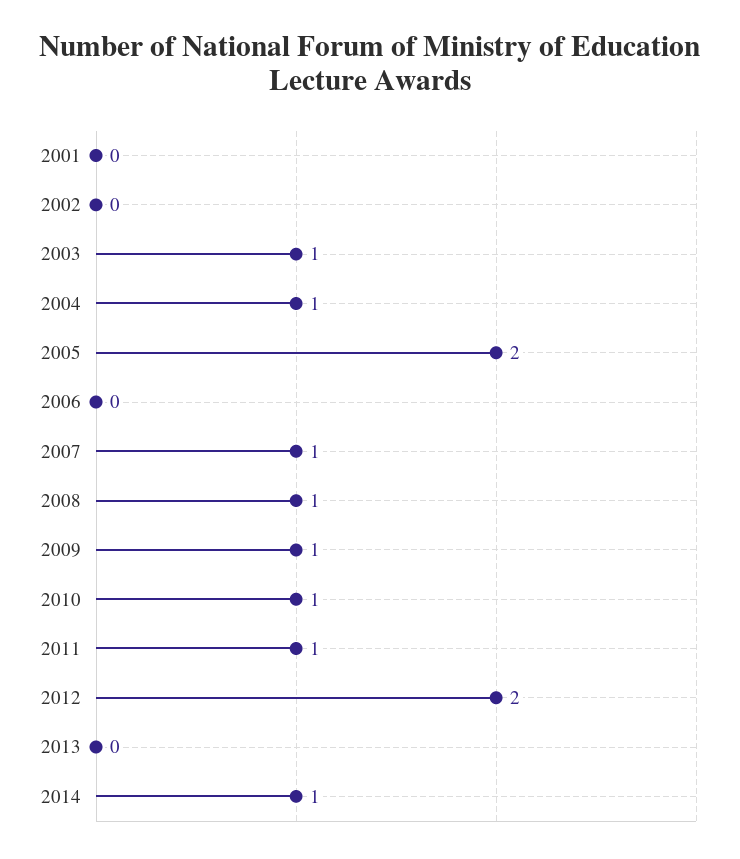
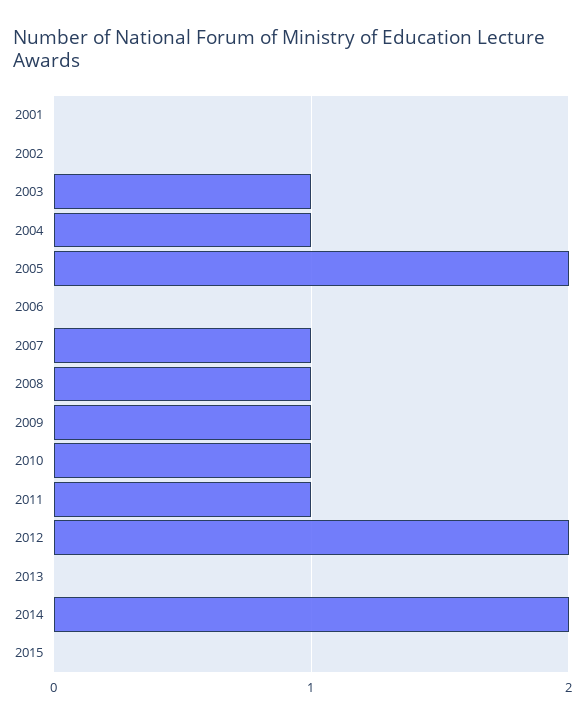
2014: 1 -> 2
2015: none -> 0

